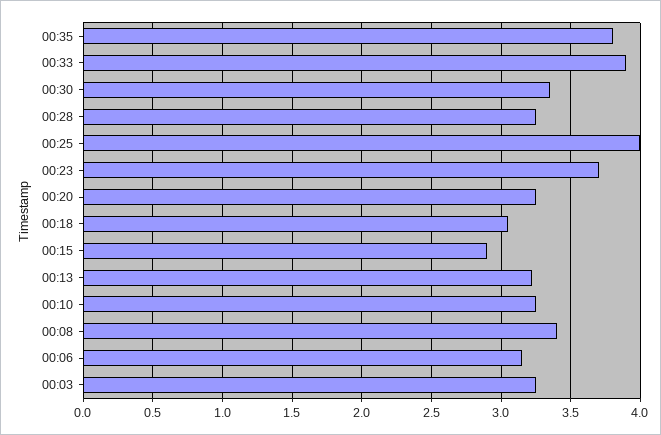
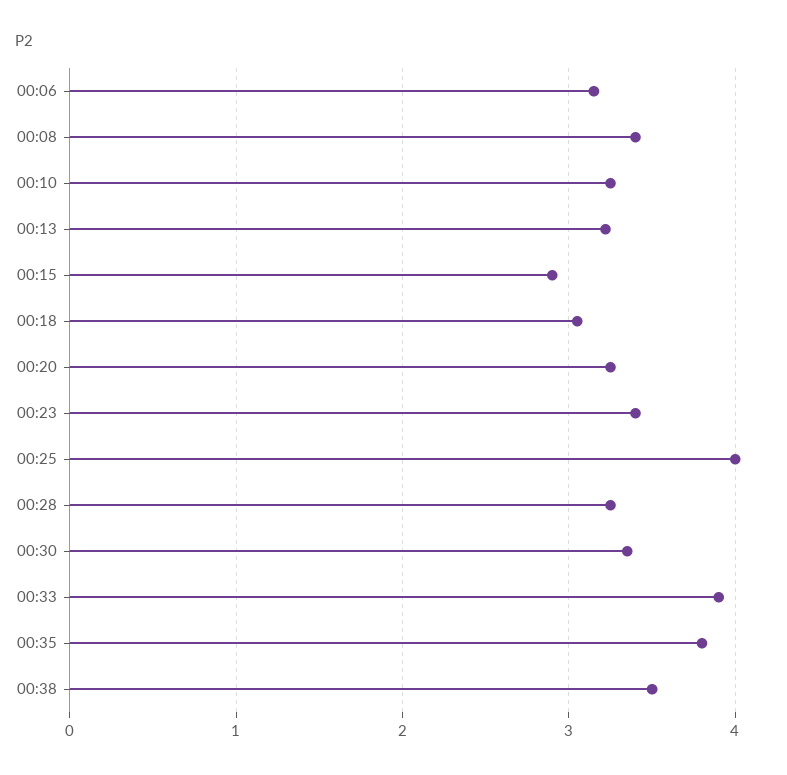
00:23: 3.7 -> 3.4
00:03: 3.25 -> none
00:38: none -> 3.5

